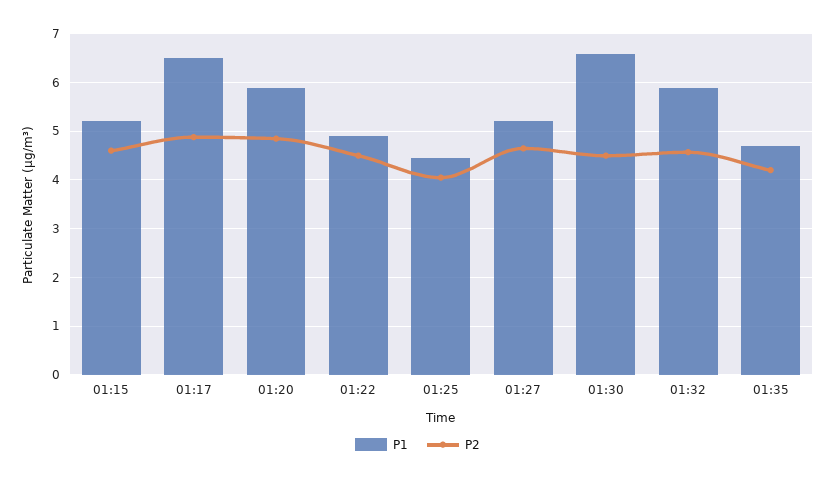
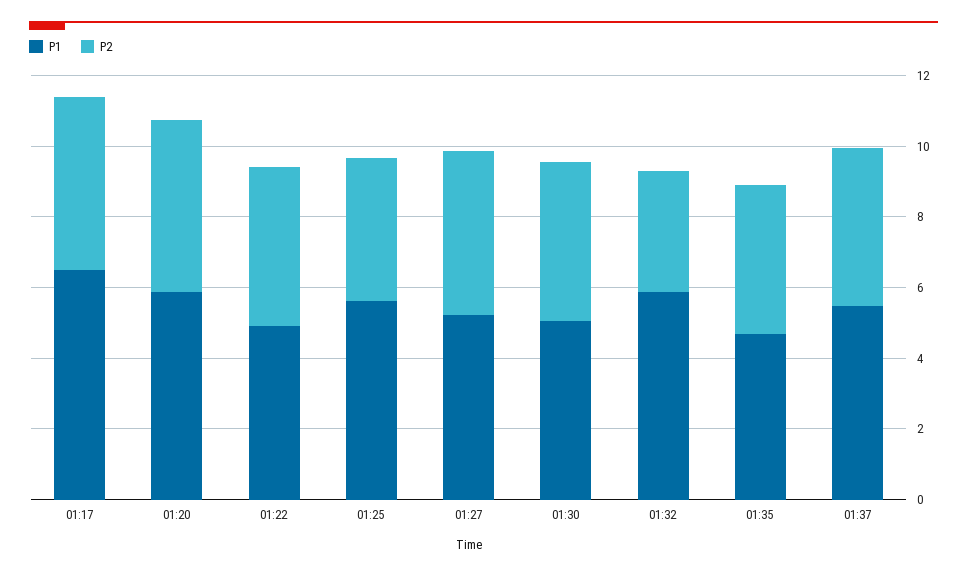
P1, 01:15: 5.2 -> none
P2, 01:15: 4.6 -> none
P1, 01:25: 4.4 -> 5.5
P1, 01:30: 6.6 -> 5
P2, 01:32: 4.6 -> 3.5
P1, 01:37: none -> 5.5
P2, 01:37: none -> 4.5

